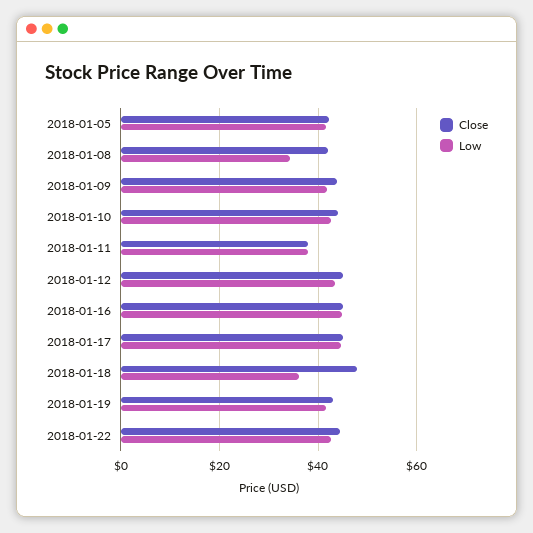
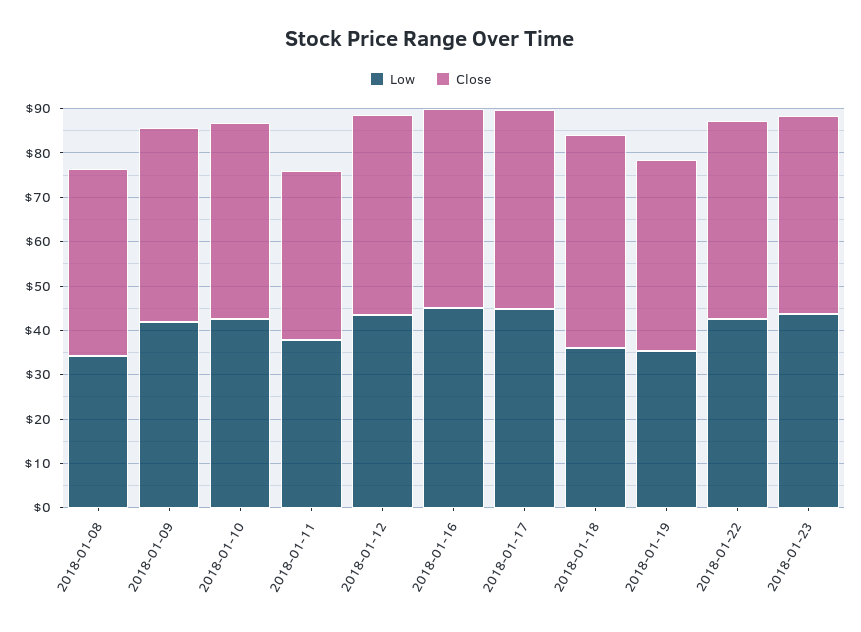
Close, 2018-01-05: 42 -> none
Low, 2018-01-05: 42 -> none
Low, 2018-01-19: 42 -> 36
Low, 2018-01-23: none -> 44
Close, 2018-01-23: none -> 44

